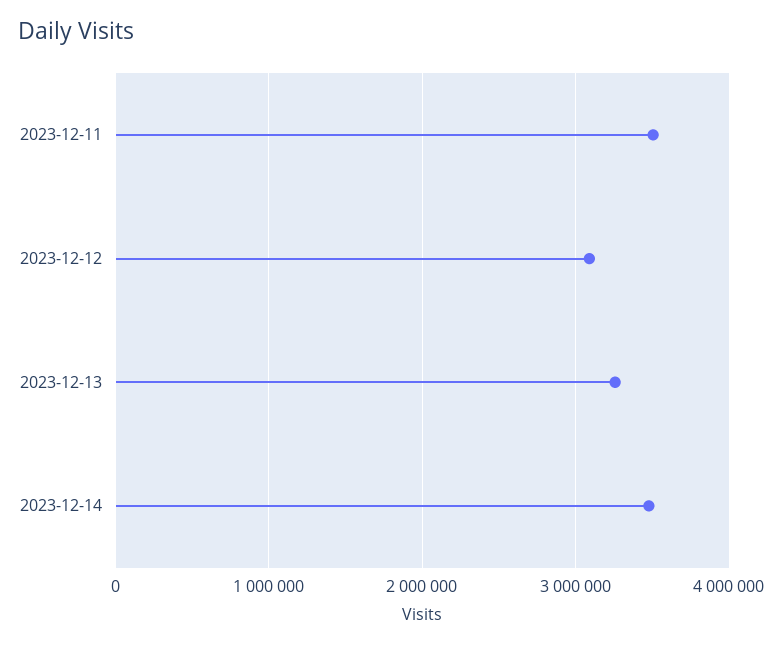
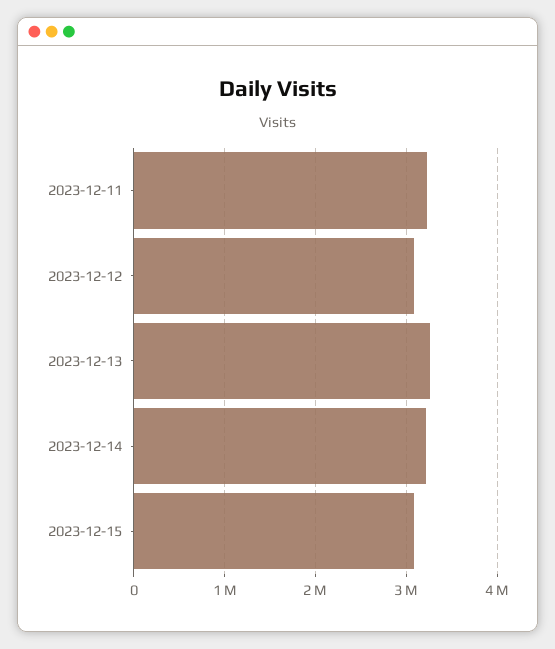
2023-12-11: 3500000 -> 3200000
2023-12-14: 3500000 -> 3200000
2023-12-15: none -> 3100000

